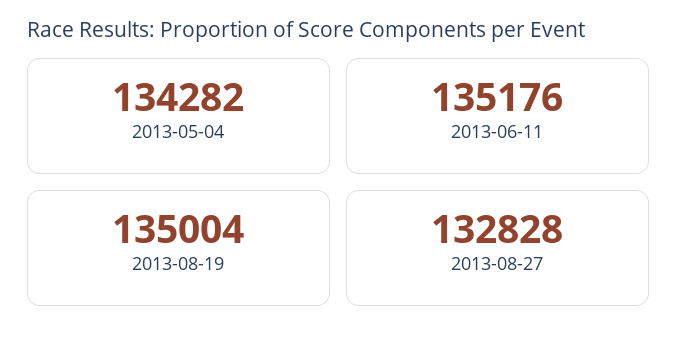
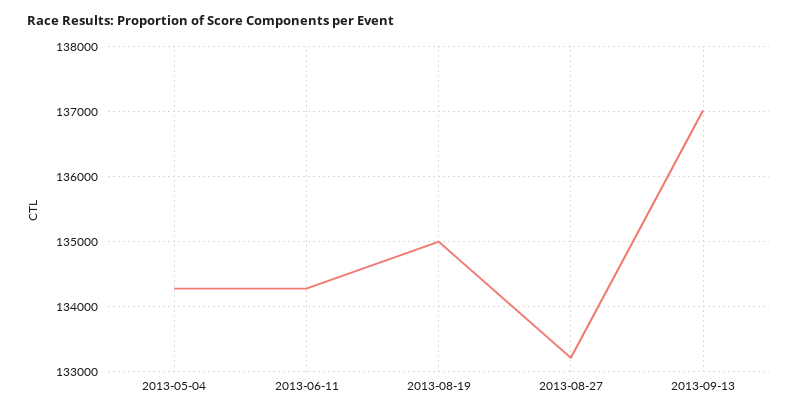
2013-06-11: 135176 -> 134300
2013-08-27: 132828 -> 133200
2013-09-13: none -> 137000

